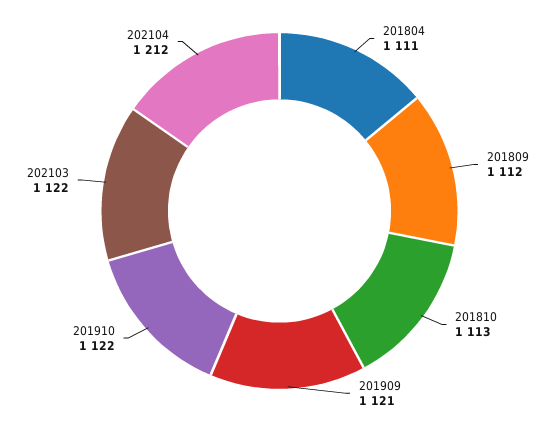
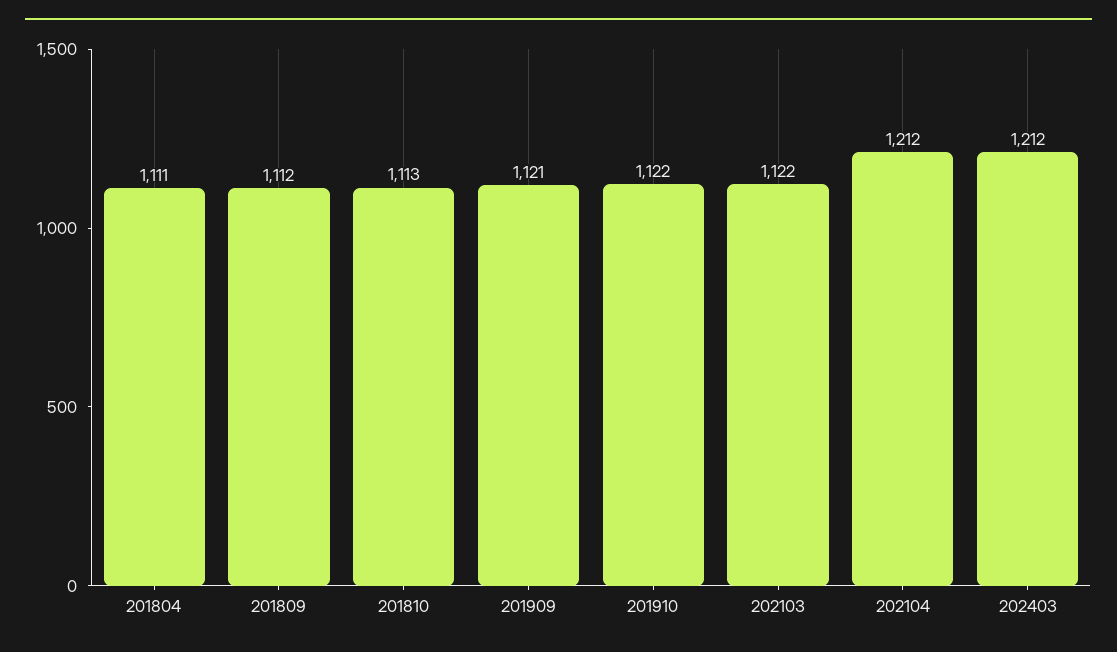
202403: none -> 1212

